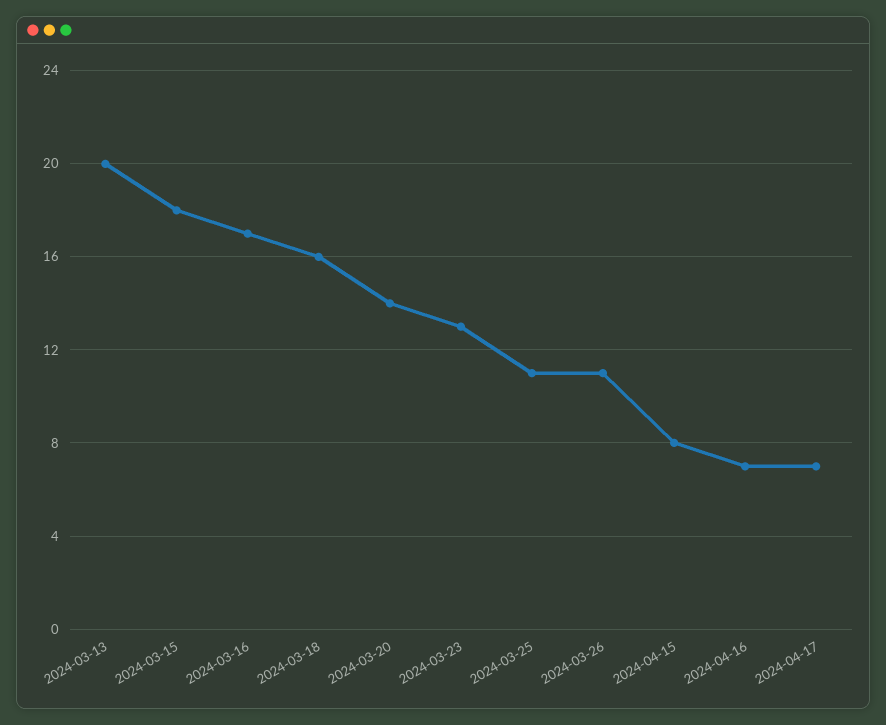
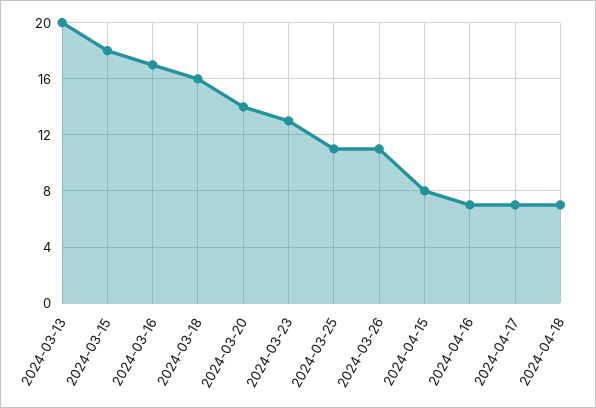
2024-04-18: none -> 7

